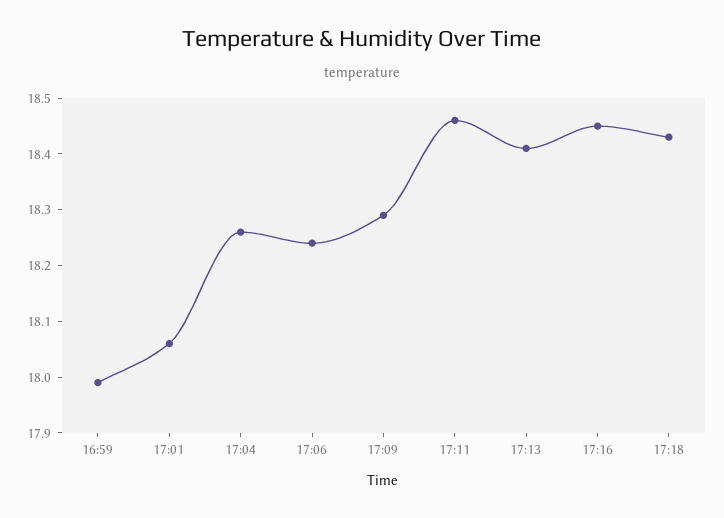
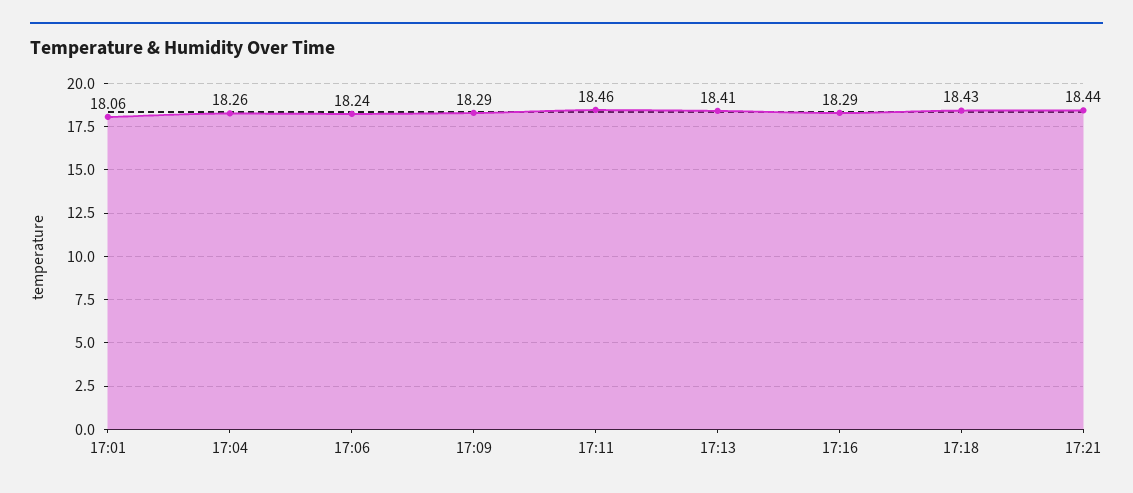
16:59: 18 -> none
17:16: 18.45 -> 18.29
17:21: none -> 18.44

